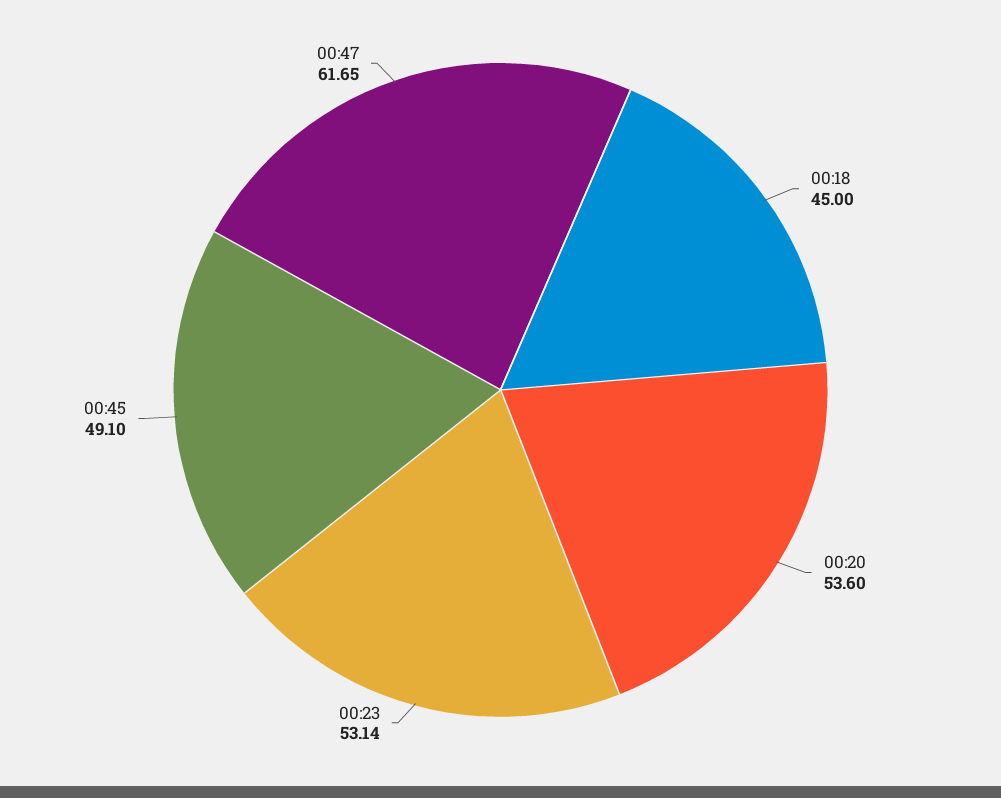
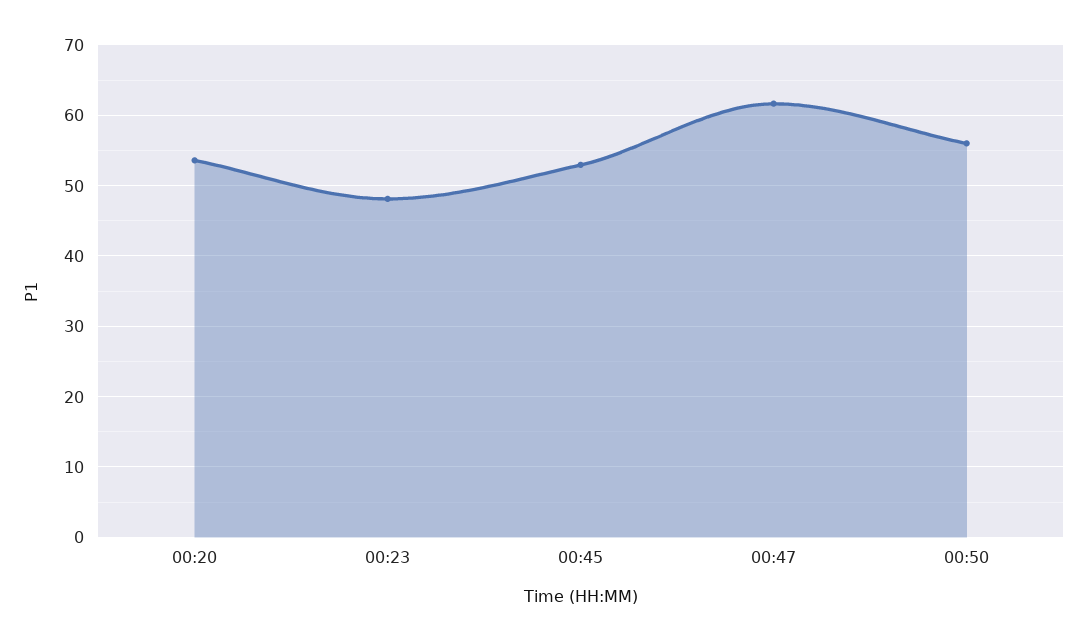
00:18: 45 -> none
00:23: 53.14 -> 48
00:45: 49.1 -> 53
00:50: none -> 56

